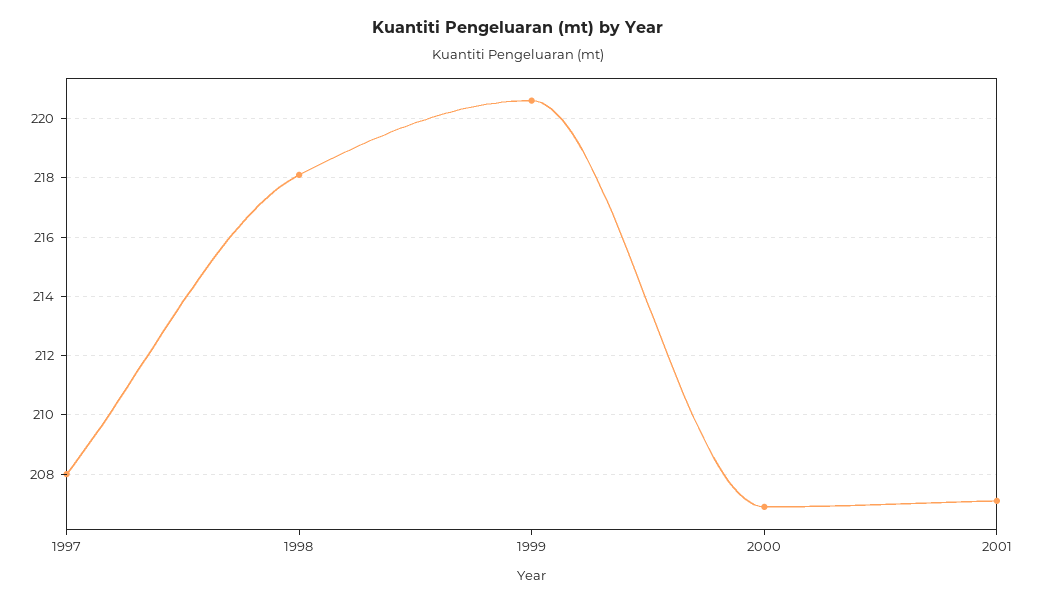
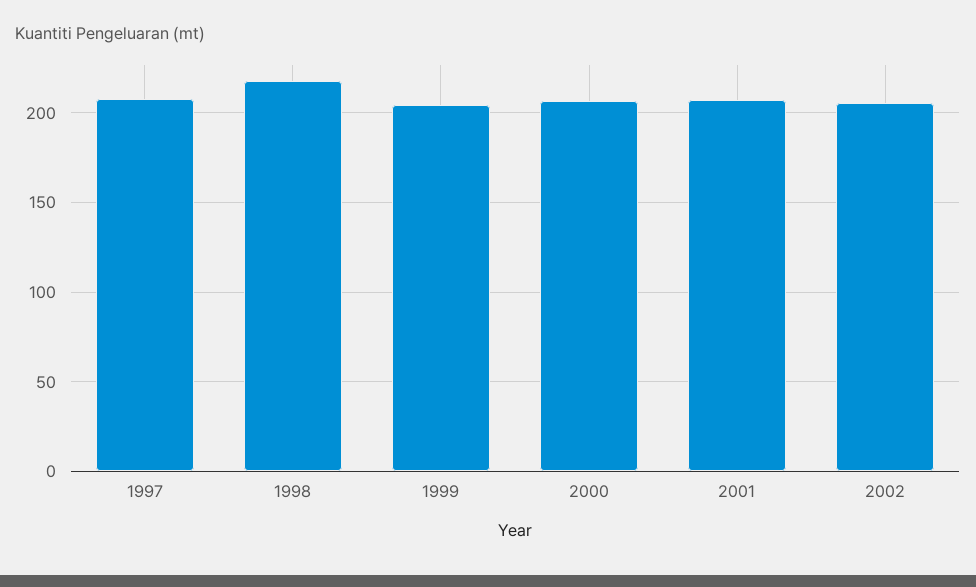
1999: 220.5 -> 205
2002: none -> 205

